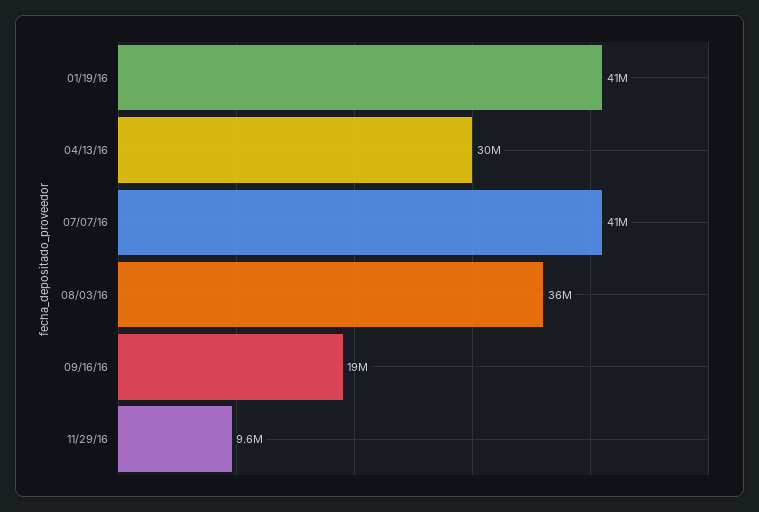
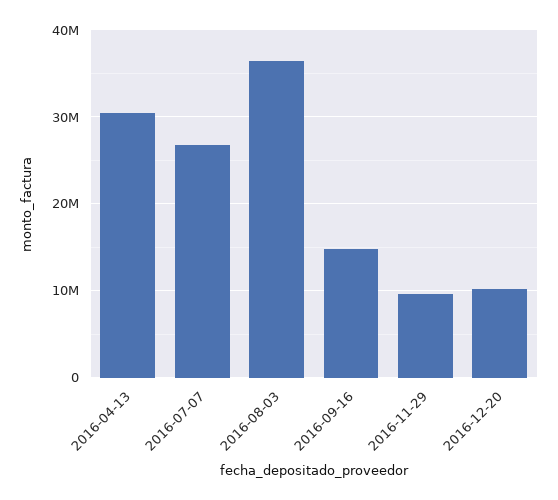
01/19/16: 41000000 -> none
07/07/16: 41000000 -> 27000000
09/16/16: 19000000 -> 15000000
2016-12-20: none -> 10000000

